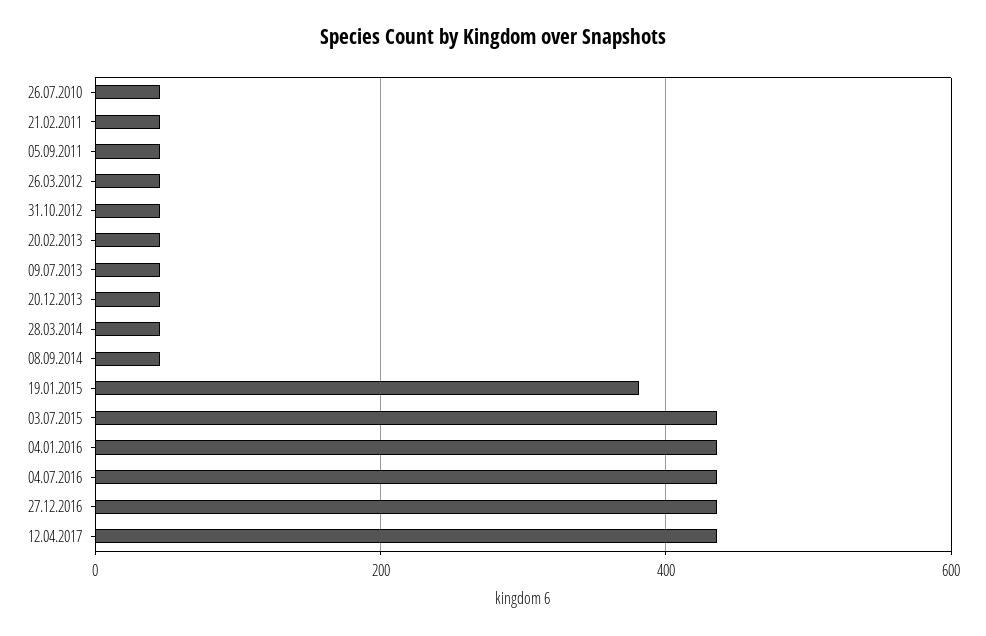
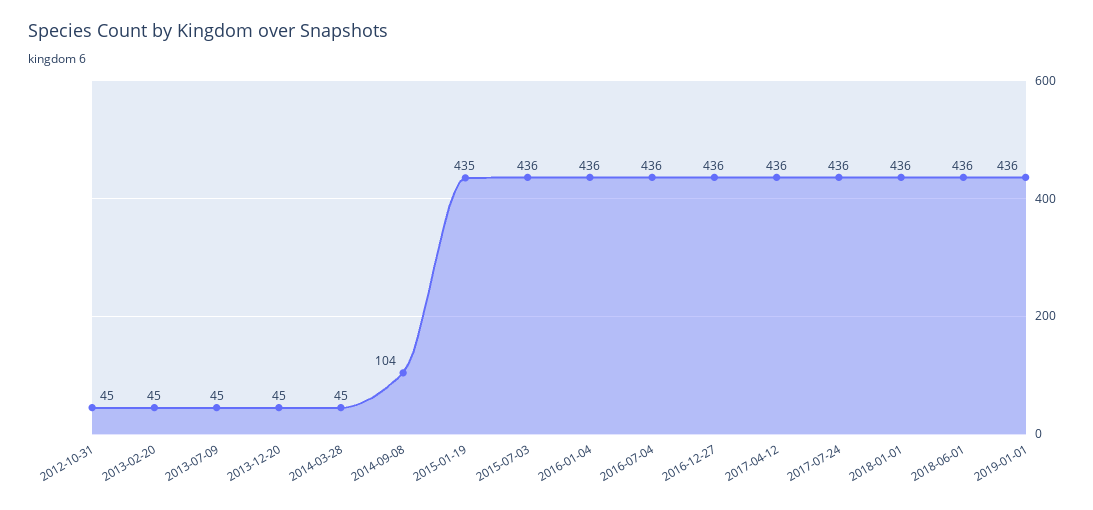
26.07.2010: 40 -> none
21.02.2011: 40 -> none
05.09.2011: 40 -> none
26.03.2012: 40 -> none
08.09.2014: 40 -> 104
19.01.2015: 380 -> 435
2017-07-24: none -> 436
2018-01-01: none -> 436
2018-06-01: none -> 436
2019-01-01: none -> 436

